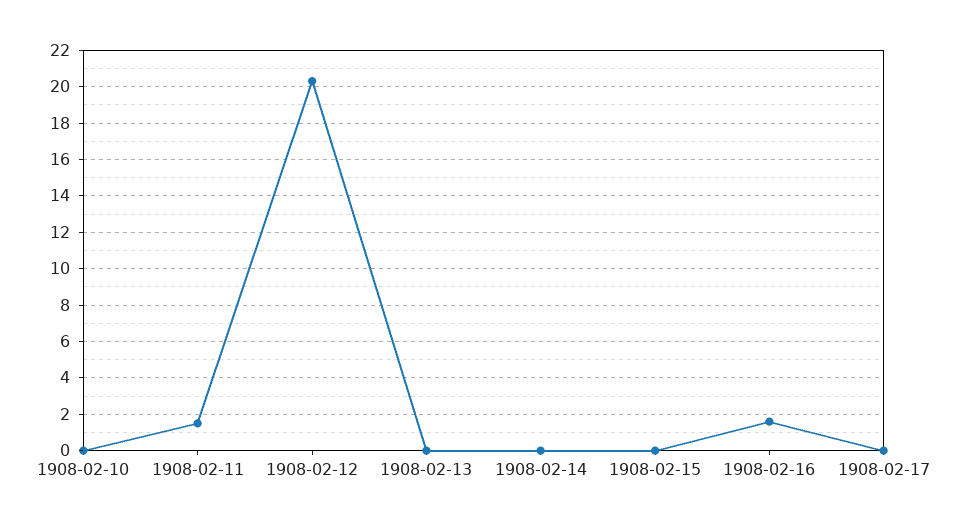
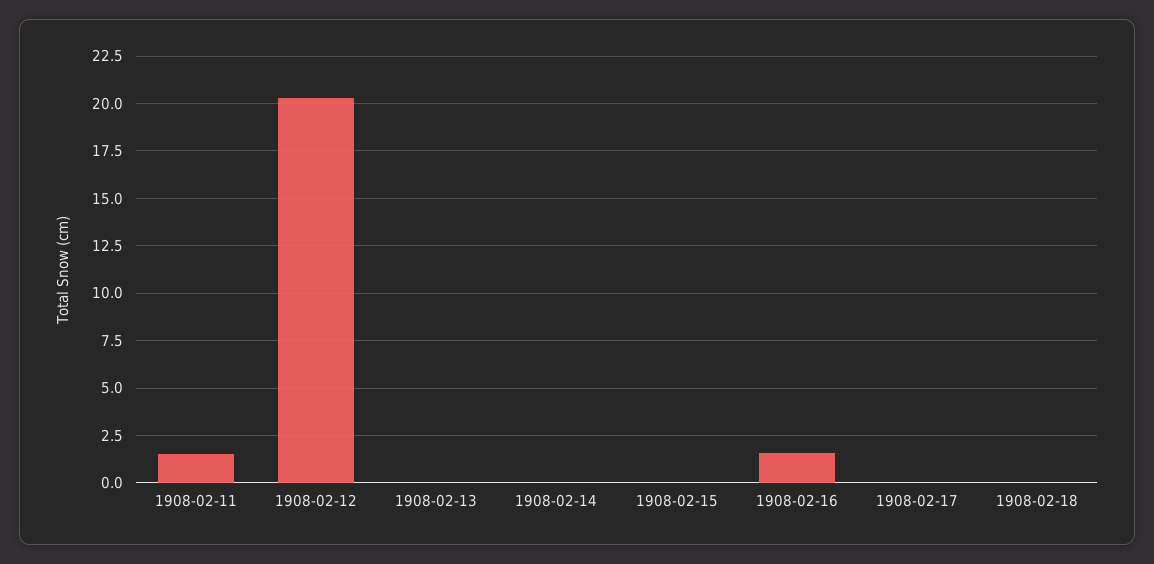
1908-02-10: 0 -> none
1908-02-18: none -> 0

